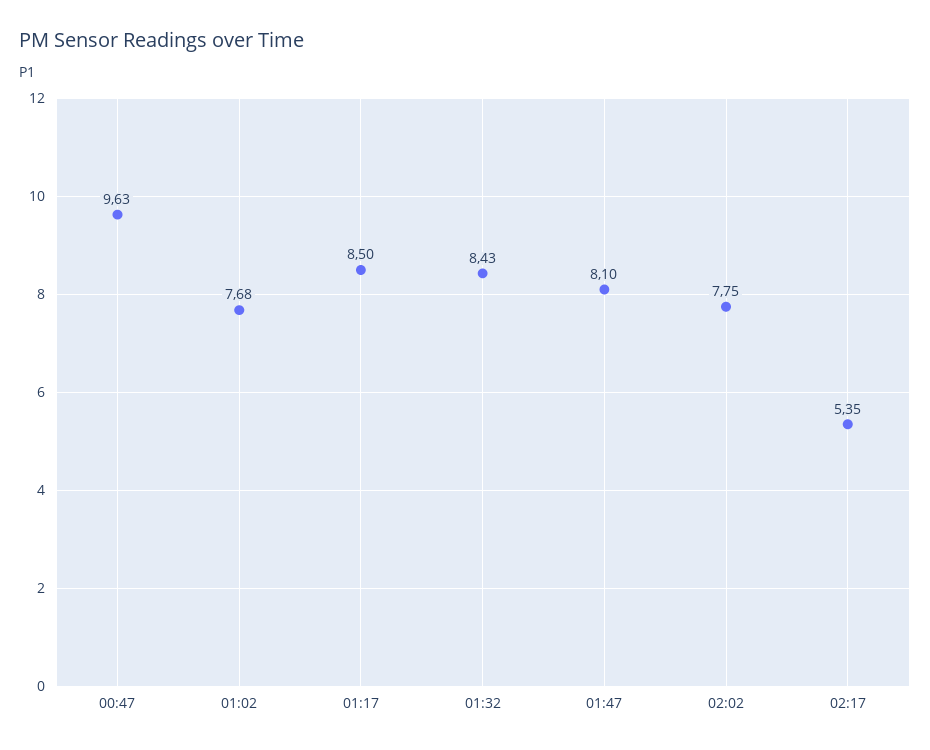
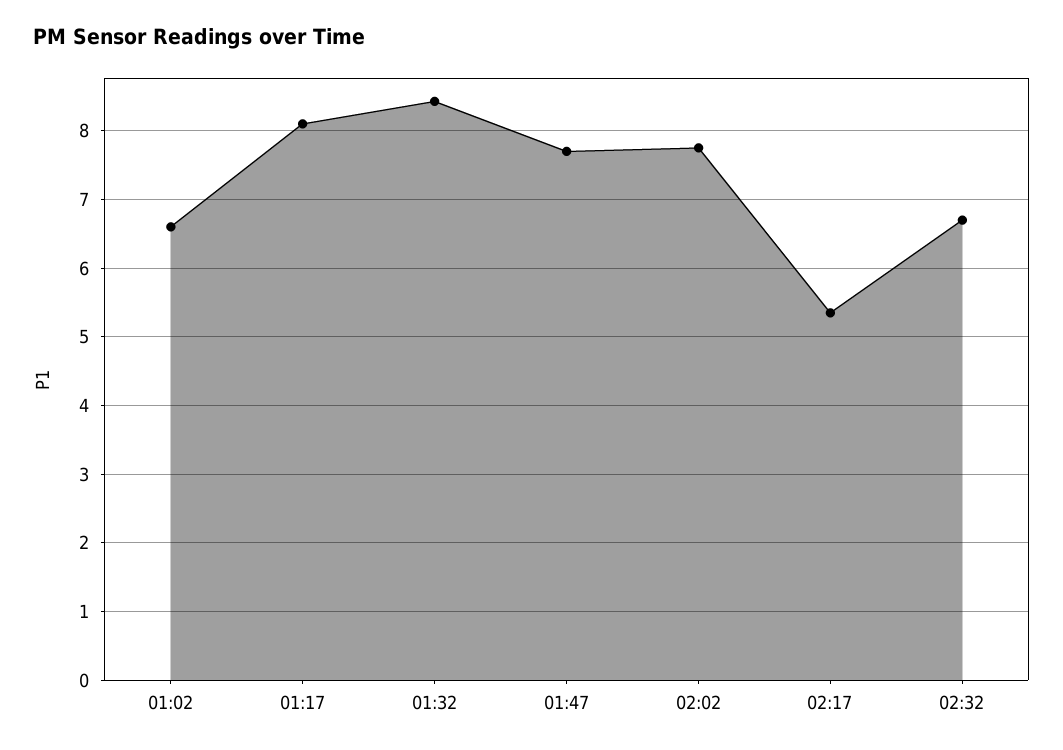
00:47: 9.63 -> none
01:02: 7.68 -> 6.6
01:17: 8.5 -> 8.1
01:47: 8.1 -> 7.7
02:32: none -> 6.7

